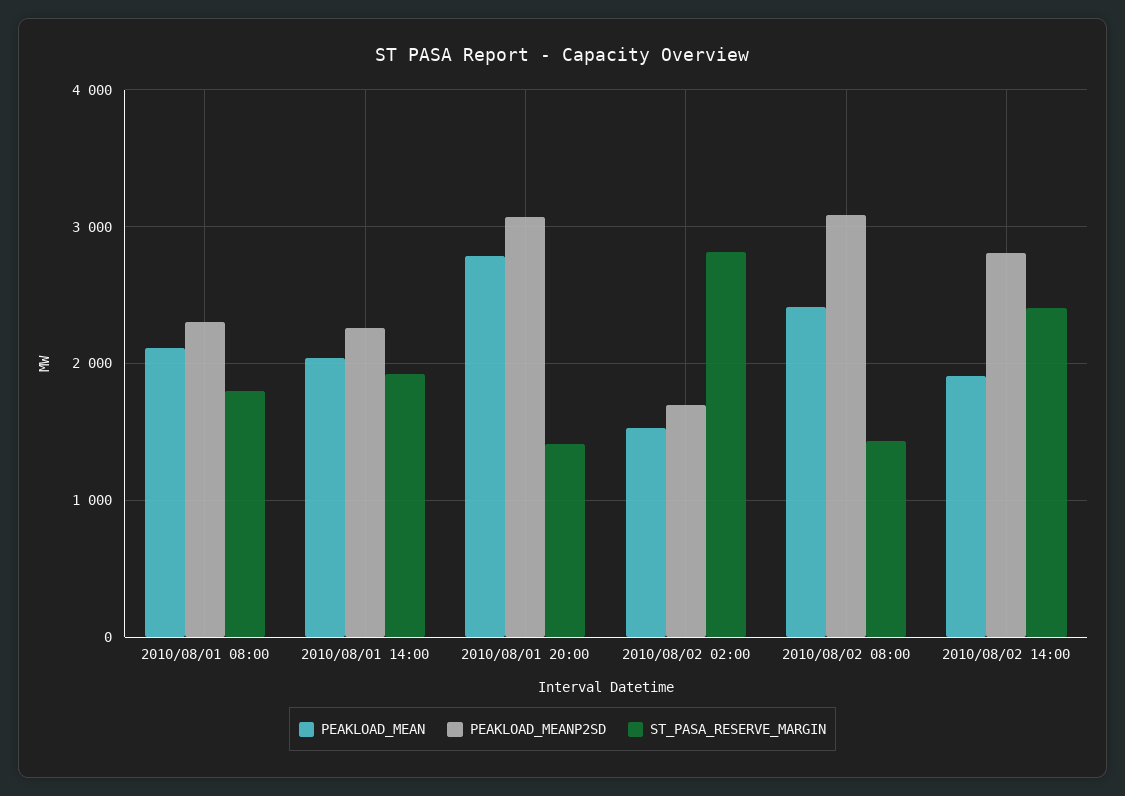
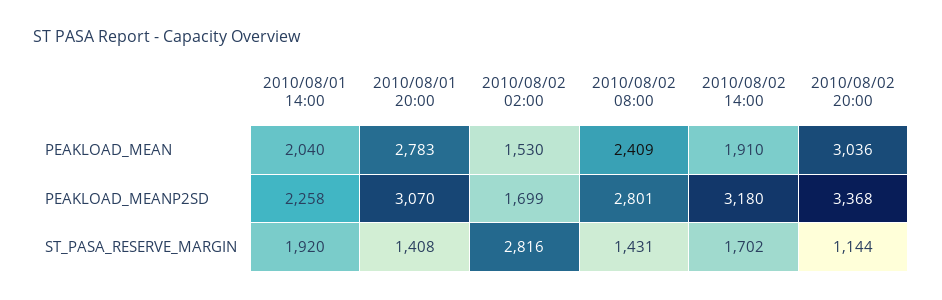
PEAKLOAD_MEAN, 2010/08/01 08:00: 2100 -> none
PEAKLOAD_MEANP2SD, 2010/08/01 08:00: 2300 -> none
ST_PASA_RESERVE_MARGIN, 2010/08/01 08:00: 1800 -> none
PEAKLOAD_MEANP2SD, 2010/08/02 08:00: 3100 -> 2801
PEAKLOAD_MEANP2SD, 2010/08/02 14:00: 2800 -> 3180
ST_PASA_RESERVE_MARGIN, 2010/08/02 14:00: 2400 -> 1702
PEAKLOAD_MEAN, 2010/08/02 20:00: none -> 3036
PEAKLOAD_MEANP2SD, 2010/08/02 20:00: none -> 3368
ST_PASA_RESERVE_MARGIN, 2010/08/02 20:00: none -> 1144

